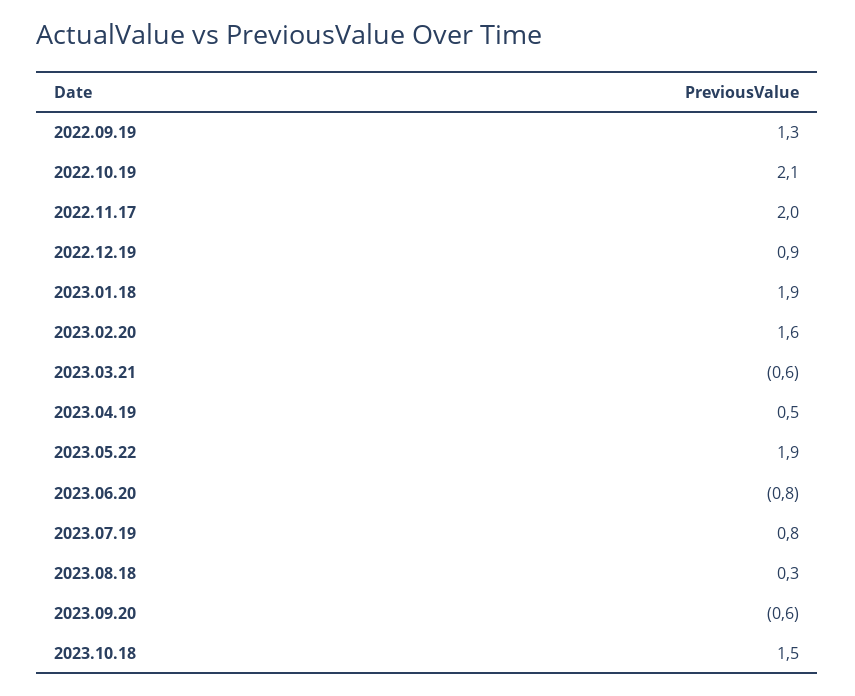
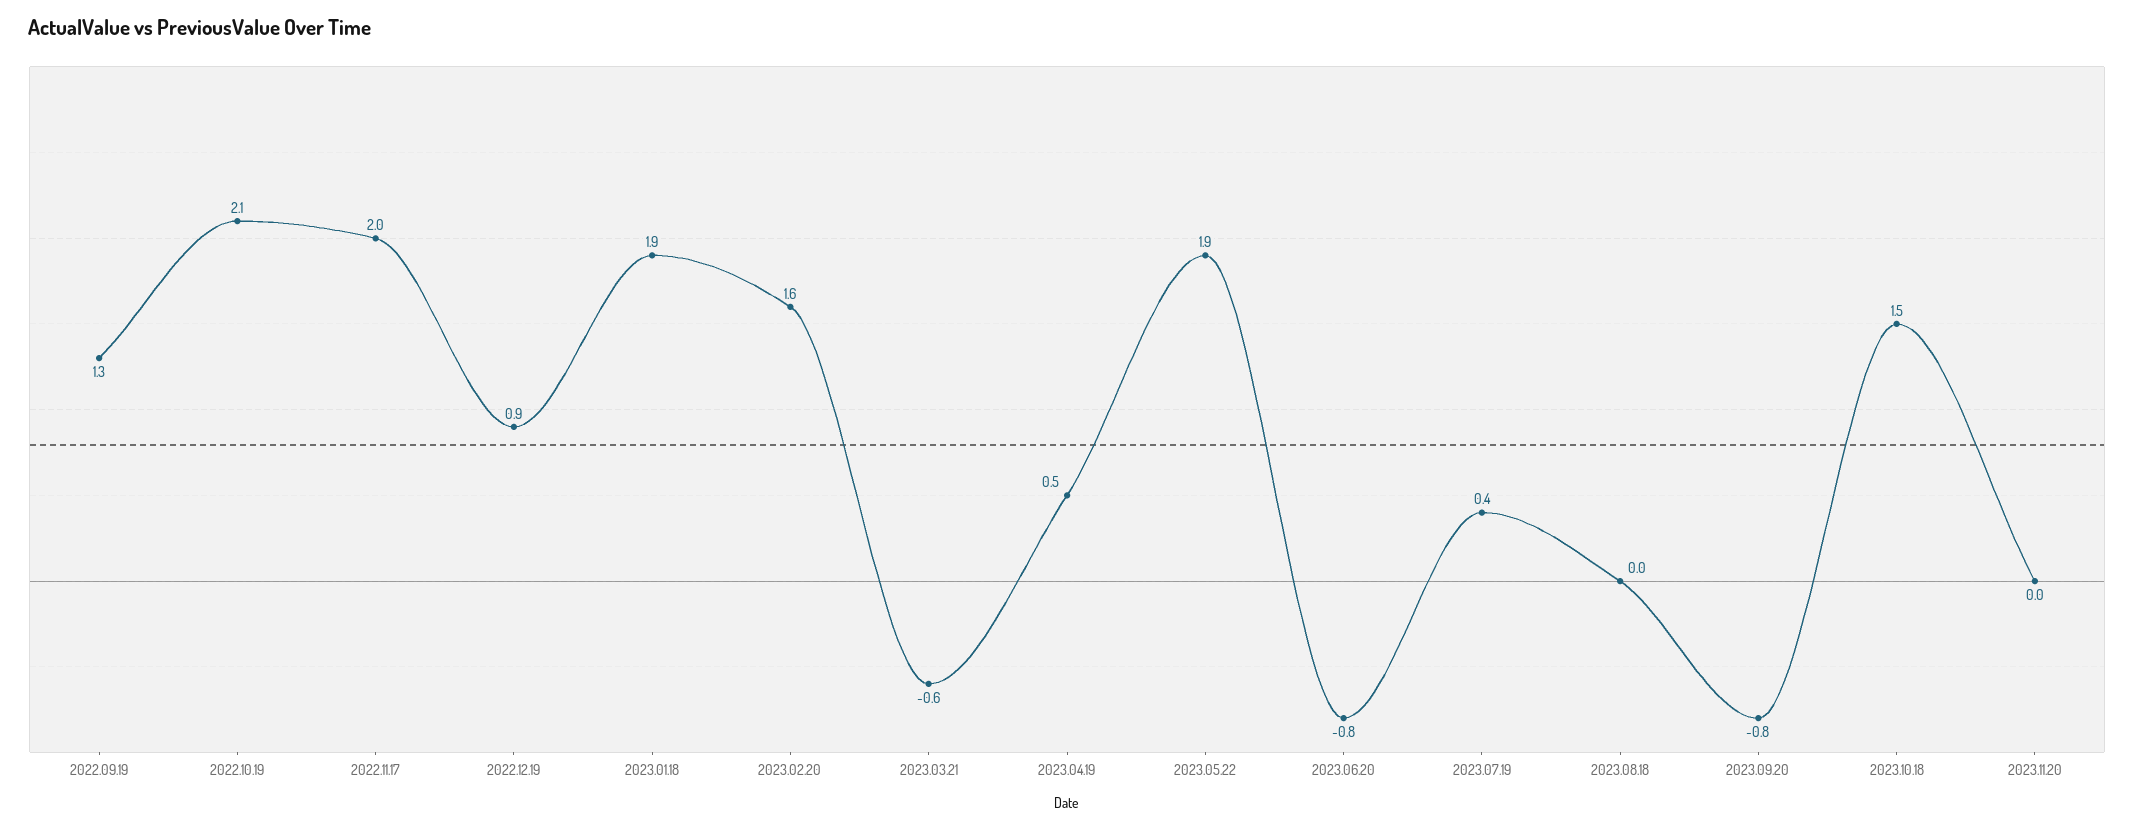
2023.07.19: 0.8 -> 0.4
2023.08.18: 0.3 -> 0
2023.09.20: -0.6 -> -0.8
2023.11.20: none -> 0

